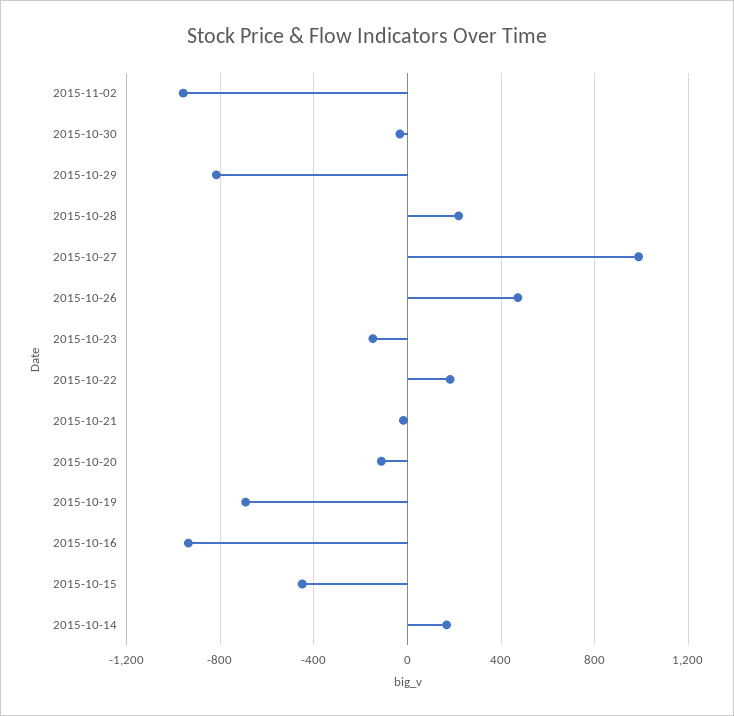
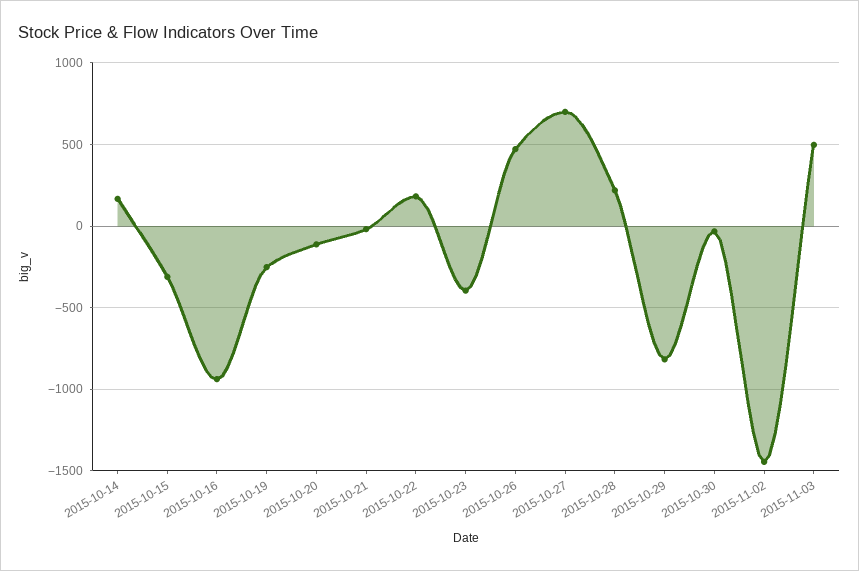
2015-11-02: -950 -> -1450
2015-10-27: 1000 -> 700
2015-10-23: -150 -> -400
2015-10-19: -700 -> -250
2015-10-15: -450 -> -300
2015-11-03: none -> 500

